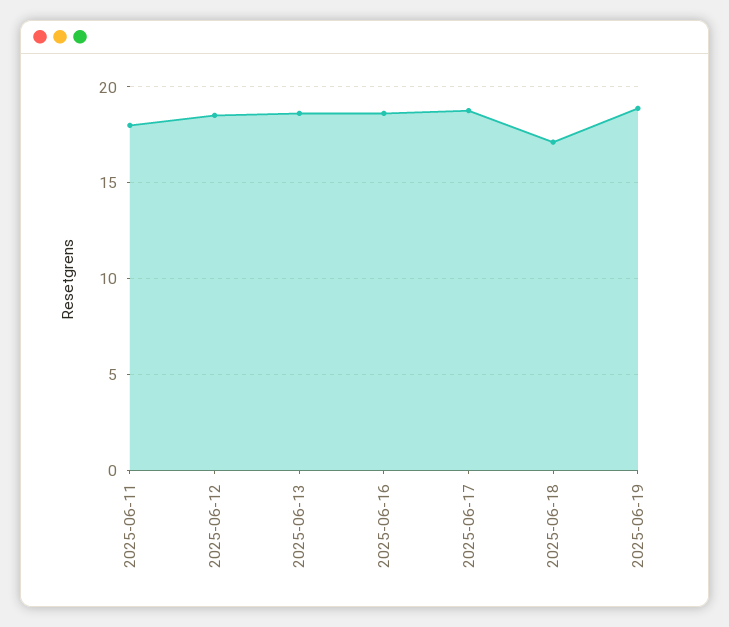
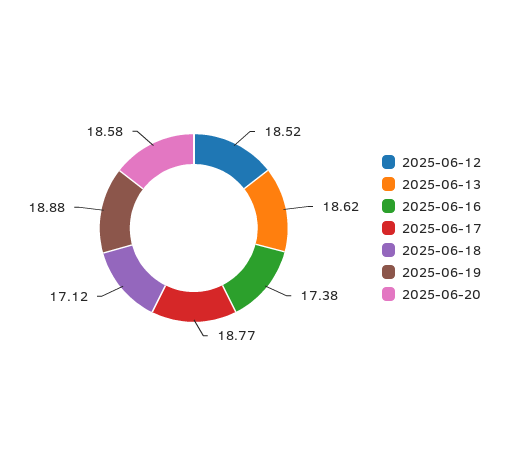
2025-06-11: 18 -> none
2025-06-16: 18.5 -> 17.38
2025-06-20: none -> 18.58

